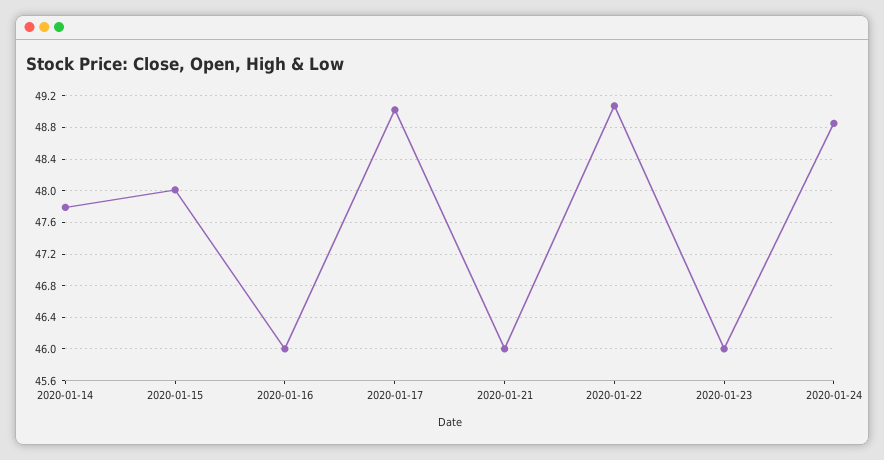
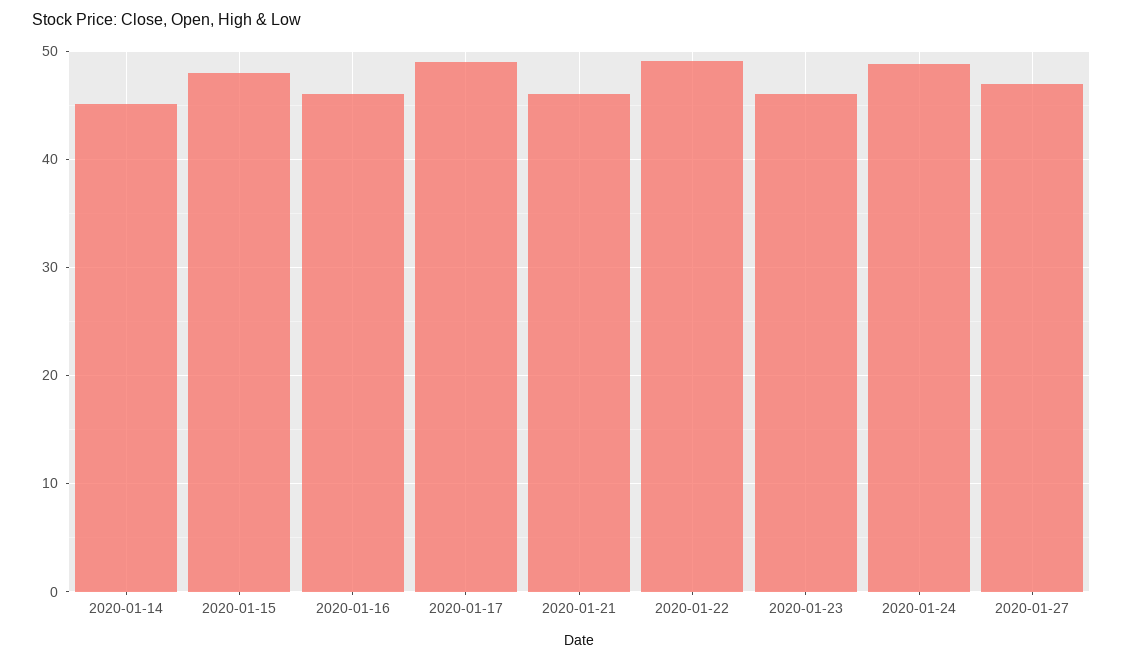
2020-01-14: 47.8 -> 45
2020-01-27: none -> 47

